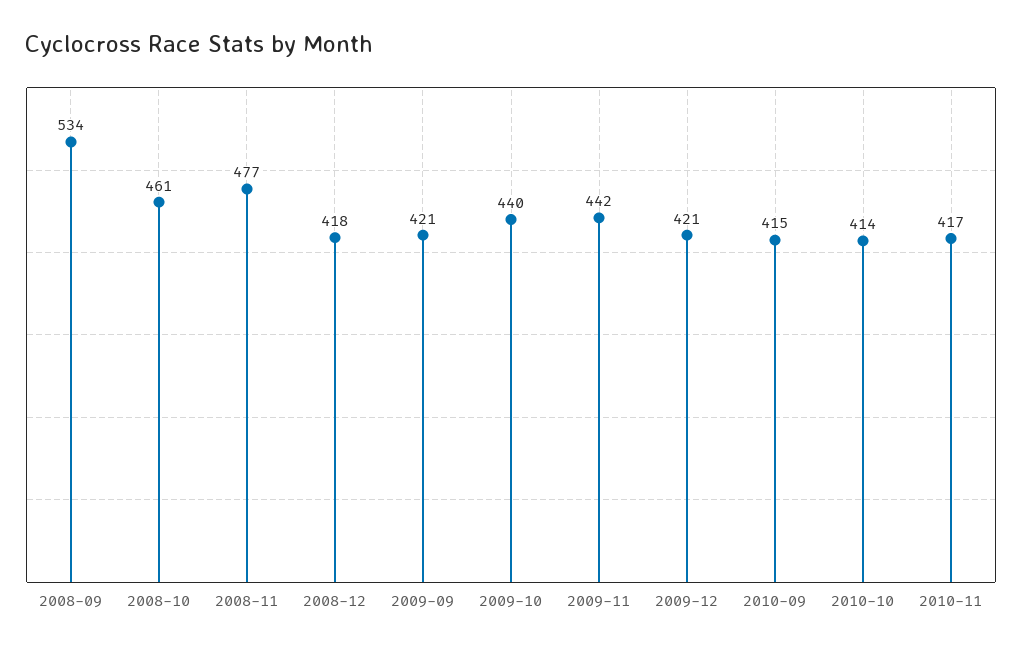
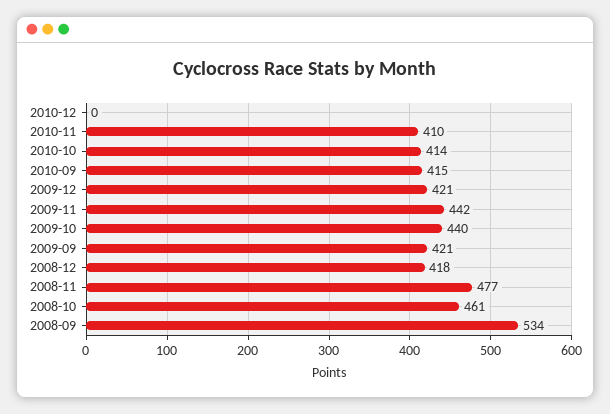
2010-11: 417 -> 410
2010-12: none -> 0

